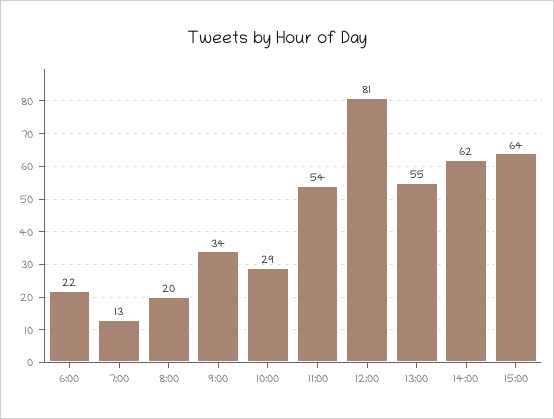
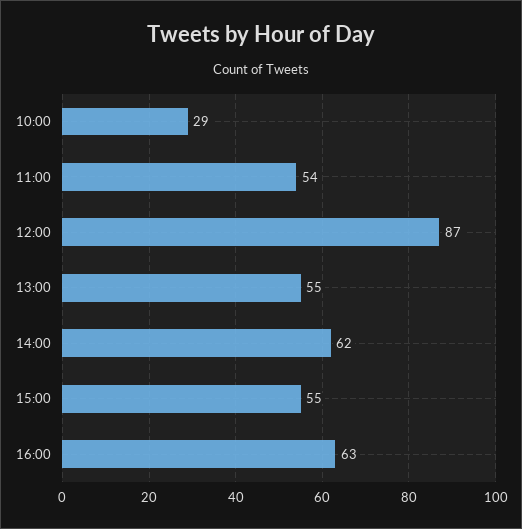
6:00: 22 -> none
7:00: 13 -> none
8:00: 20 -> none
9:00: 34 -> none
12:00: 81 -> 87
15:00: 64 -> 55
16:00: none -> 63

